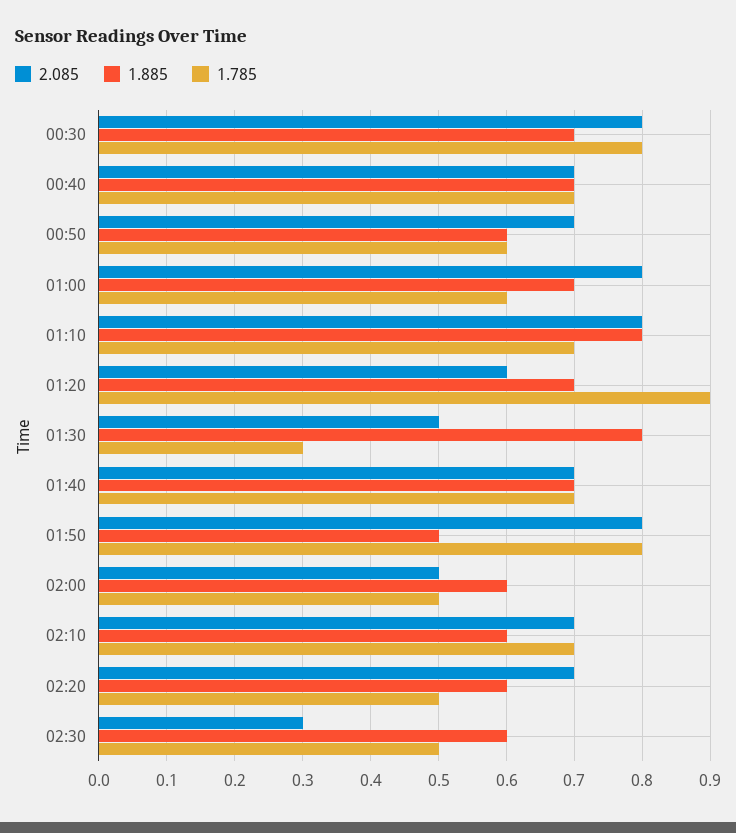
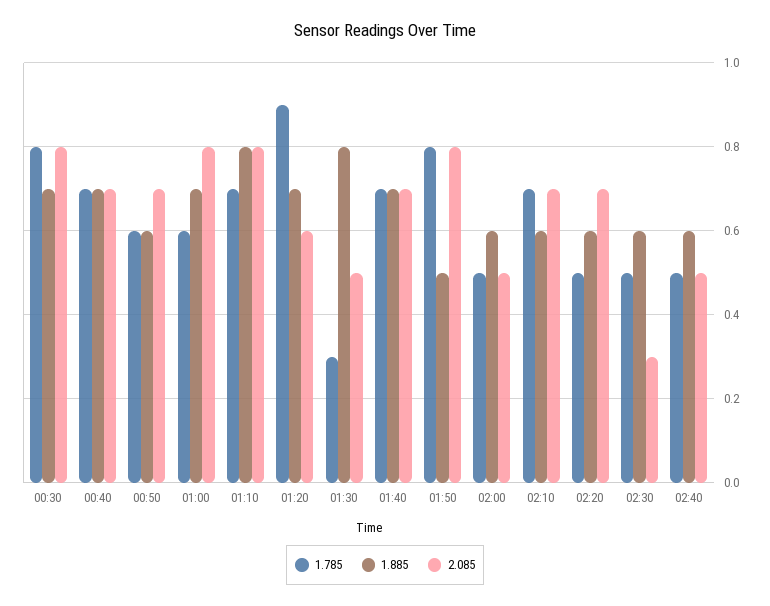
1.785, 02:40: none -> 0.5
1.885, 02:40: none -> 0.6
2.085, 02:40: none -> 0.5

